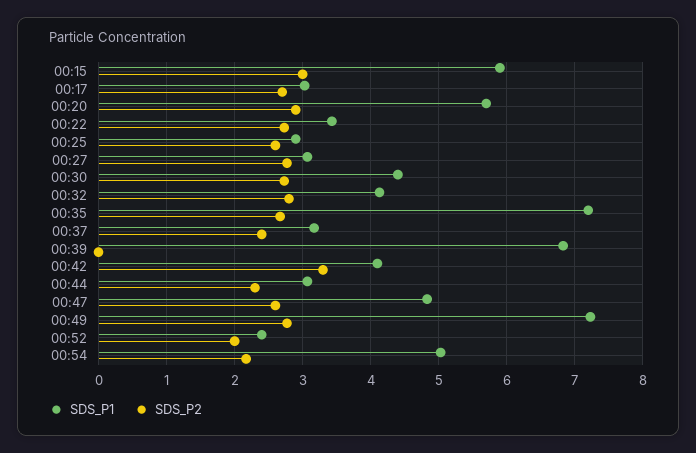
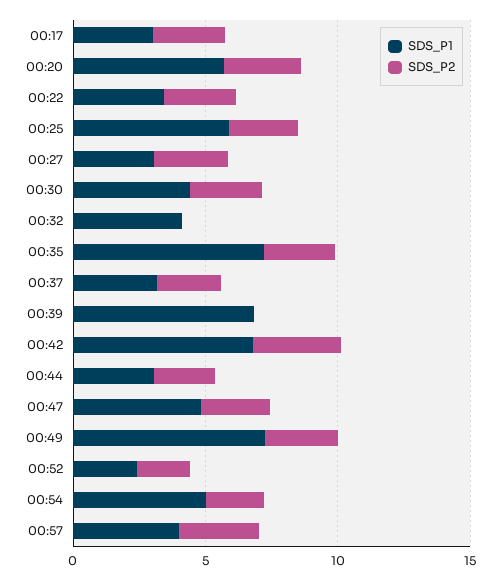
SDS_P1, 00:15: 5.9 -> none
SDS_P2, 00:15: 3 -> none
SDS_P1, 00:25: 2.9 -> 6
SDS_P2, 00:32: 2.8 -> 0
SDS_P1, 00:42: 4.1 -> 7
SDS_P1, 00:57: none -> 4
SDS_P2, 00:57: none -> 3

